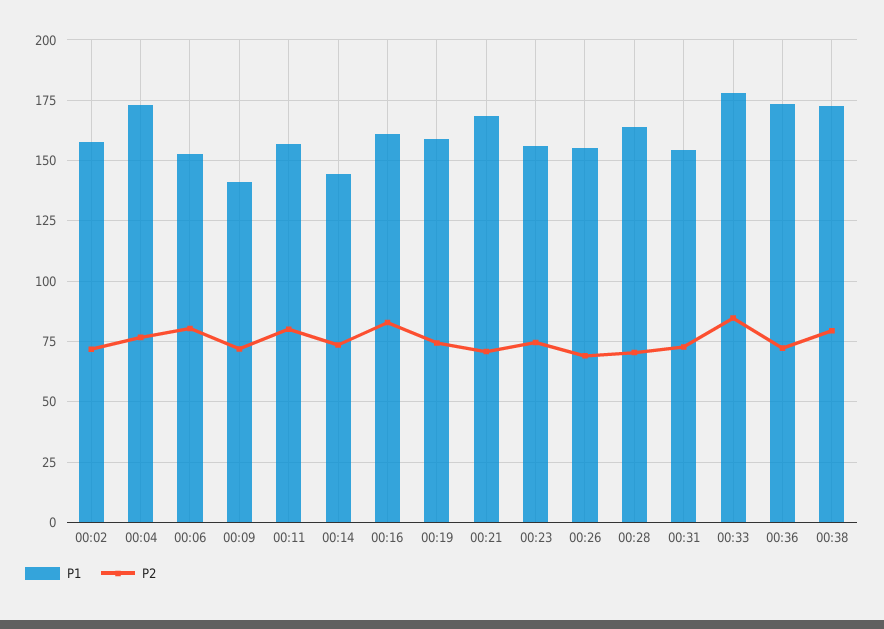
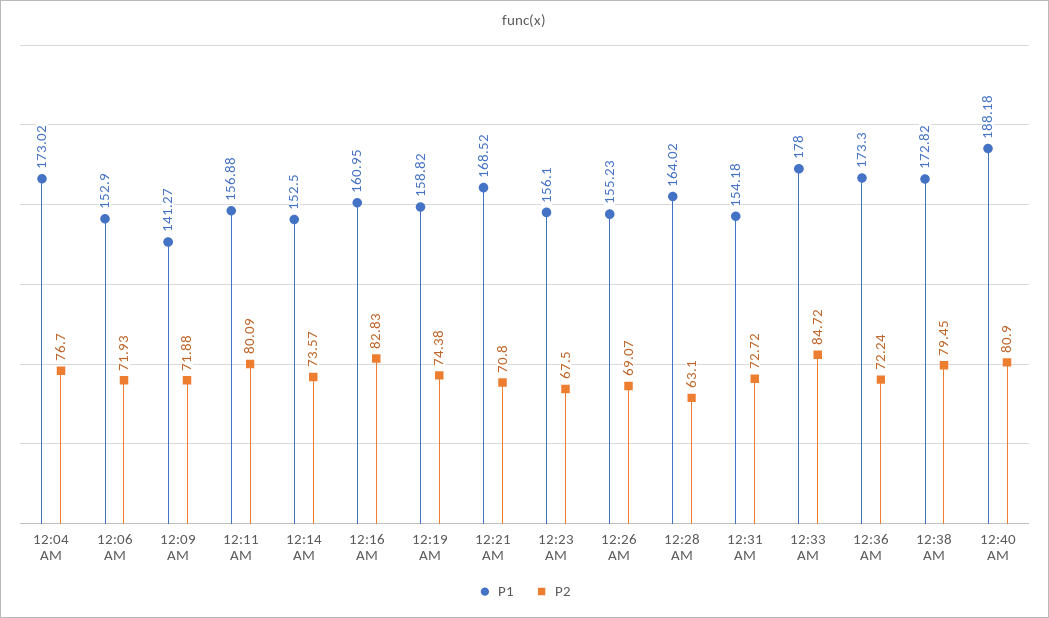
P1, 00:02: 157.5 -> none
P2, 00:02: 72.5 -> none
P2, 00:06: 80 -> 71.93
P1, 00:14: 145 -> 152.5
P2, 00:23: 75 -> 67.5
P2, 00:28: 70 -> 63.1
P1, 12:40 AM: none -> 188.18
P2, 12:40 AM: none -> 80.9

